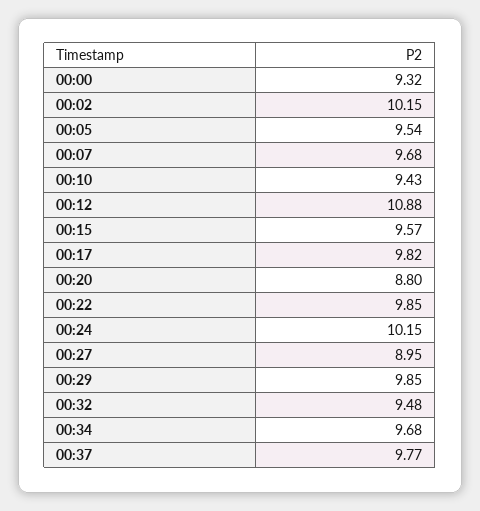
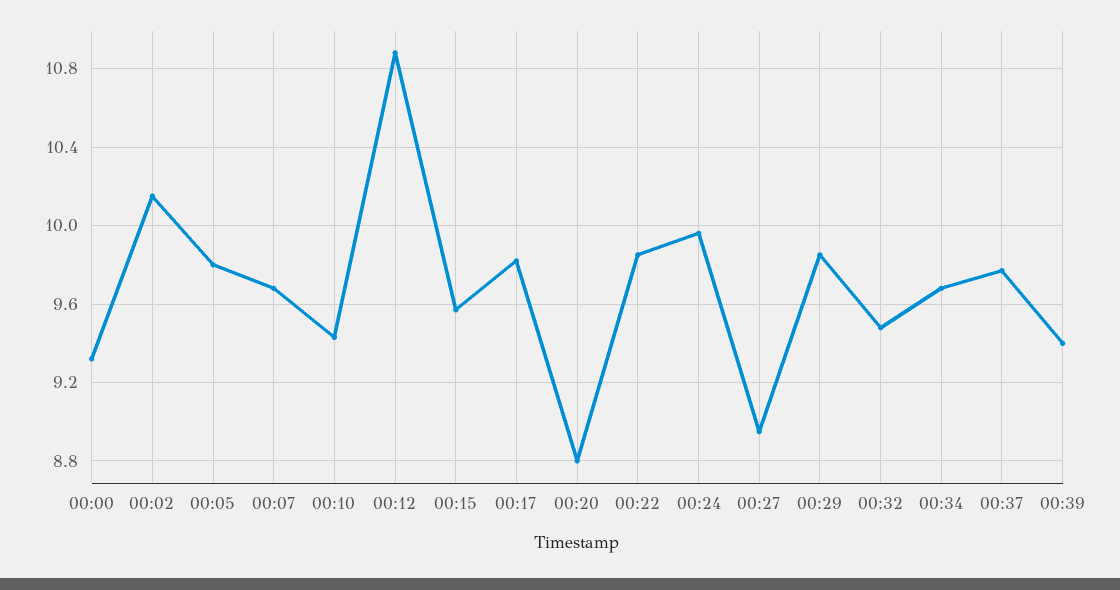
00:05: 9.54 -> 9.8
00:24: 10.15 -> 9.95
00:39: none -> 9.4

